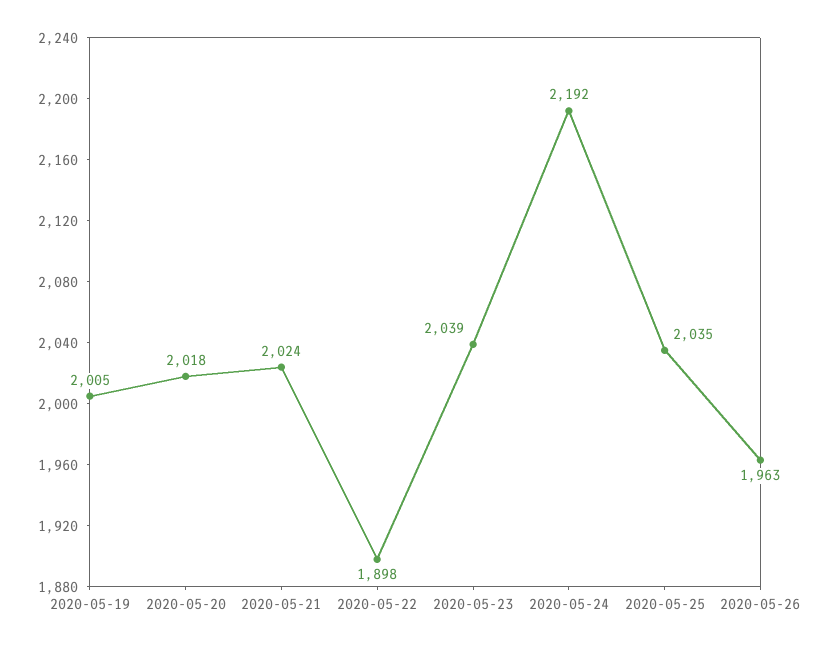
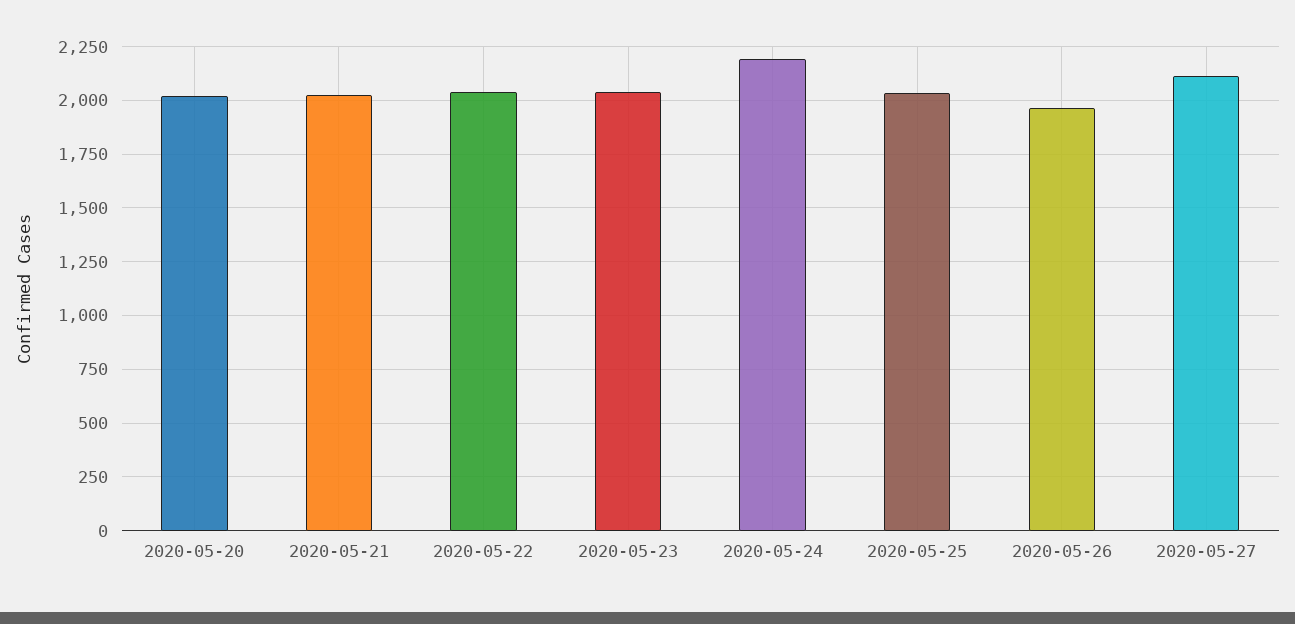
2020-05-19: 2005 -> none
2020-05-22: 1898 -> 2050
2020-05-27: none -> 2100

